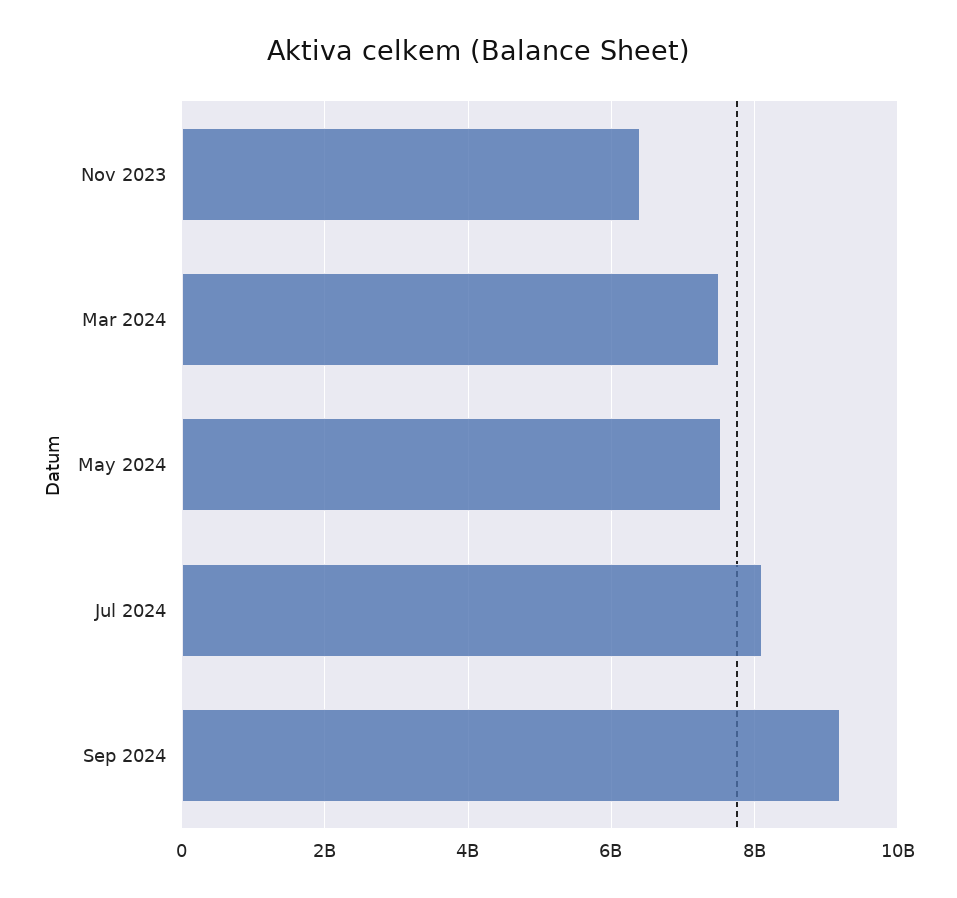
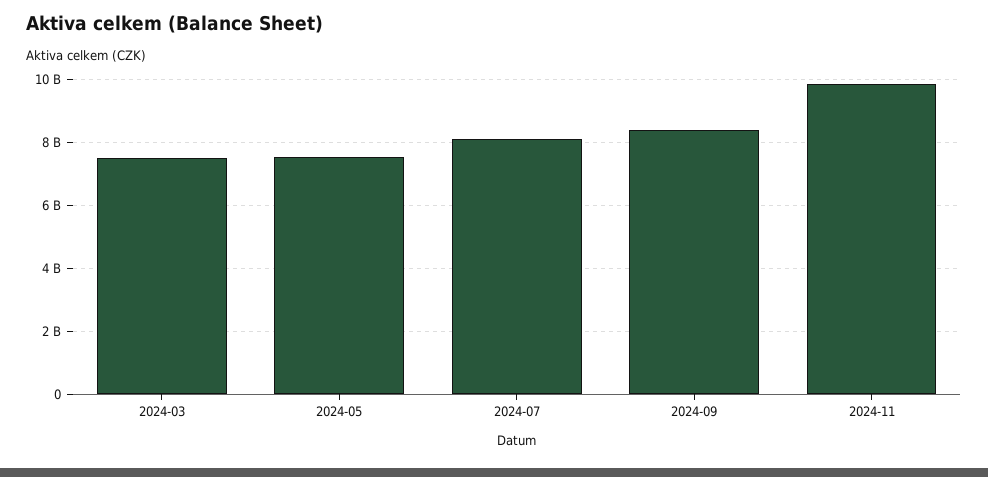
Nov 2023: 6400000000 -> none
Sep 2024: 9200000000 -> 8400000000
2024-11: none -> 9800000000

